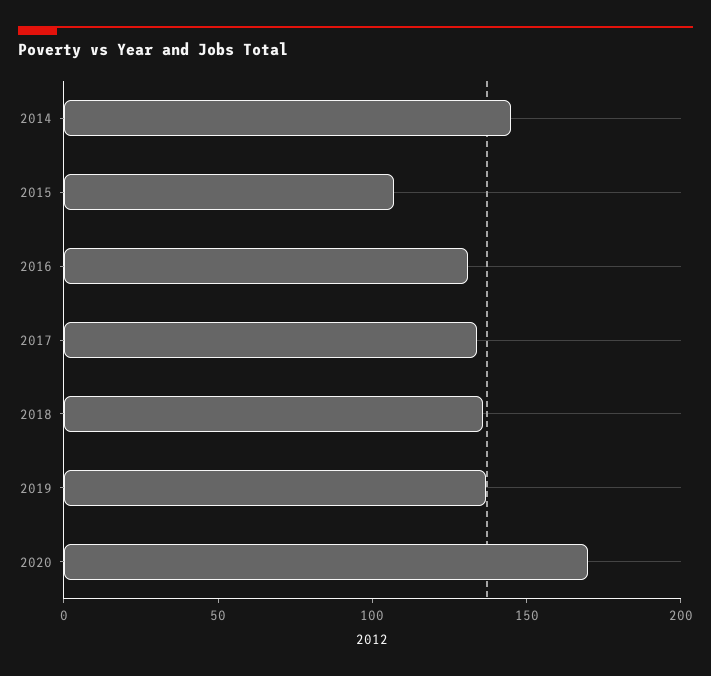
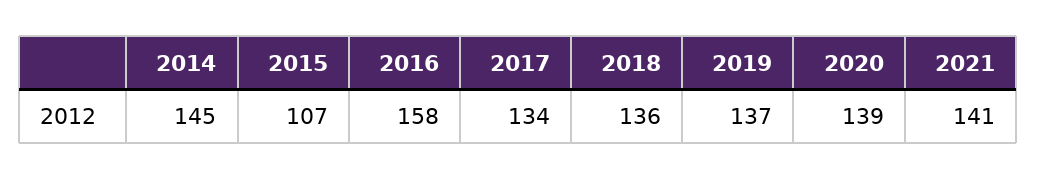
2016: 130 -> 158
2020: 170 -> 139
2021: none -> 141

